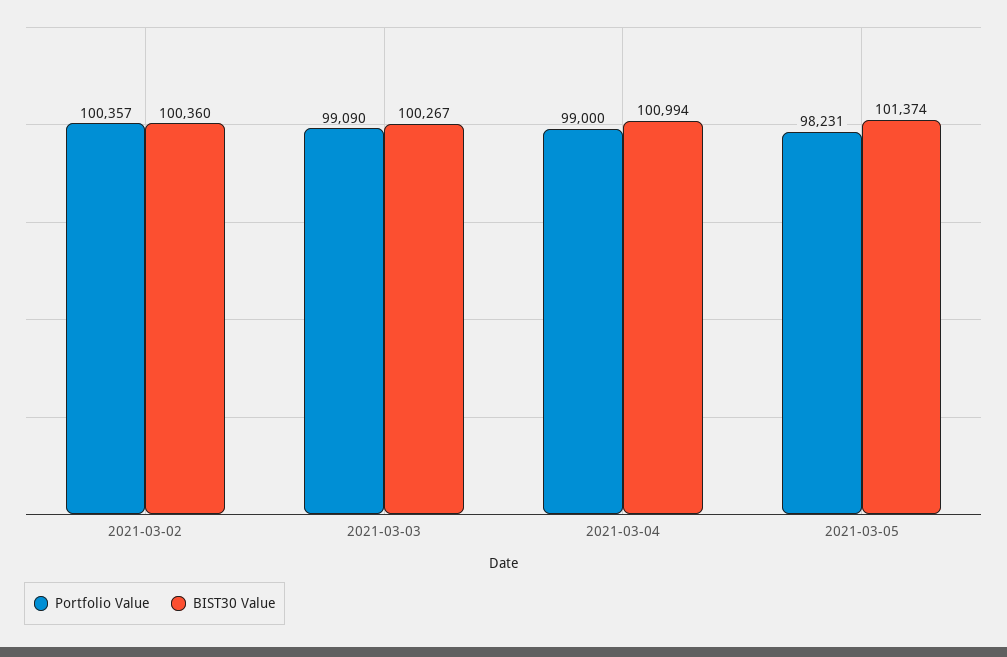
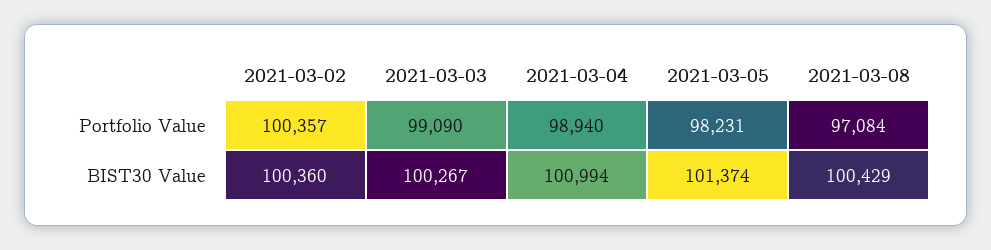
Portfolio Value, 2021-03-04: 99000 -> 98940
Portfolio Value, 2021-03-08: none -> 97084
BIST30 Value, 2021-03-08: none -> 100429

